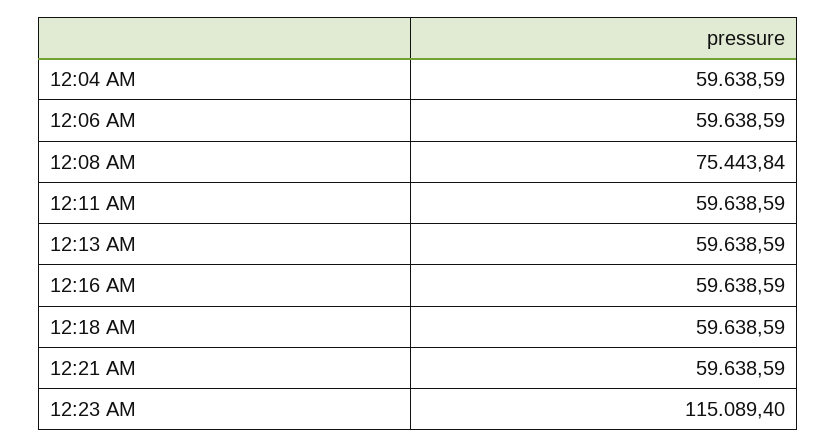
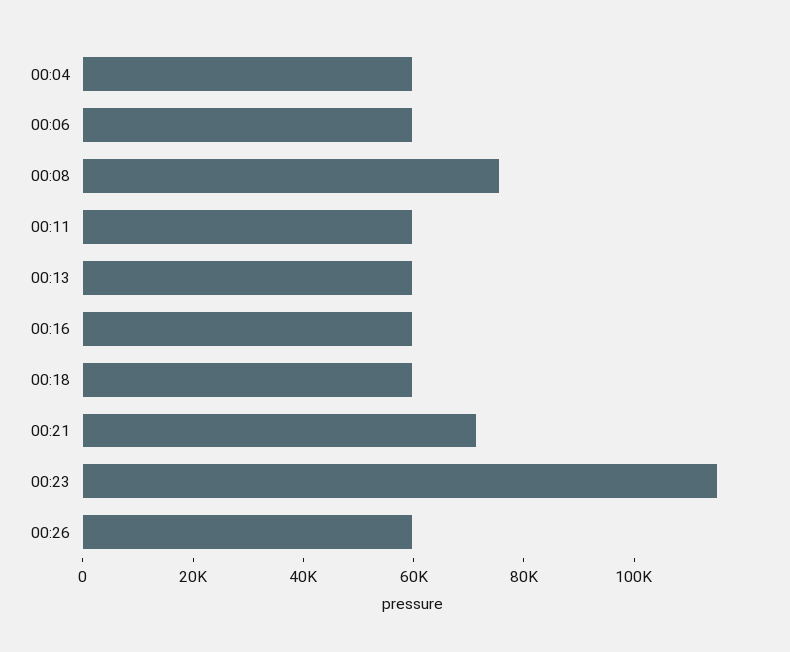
12:21 AM: 59638.59 -> 70000
00:26: none -> 60000

